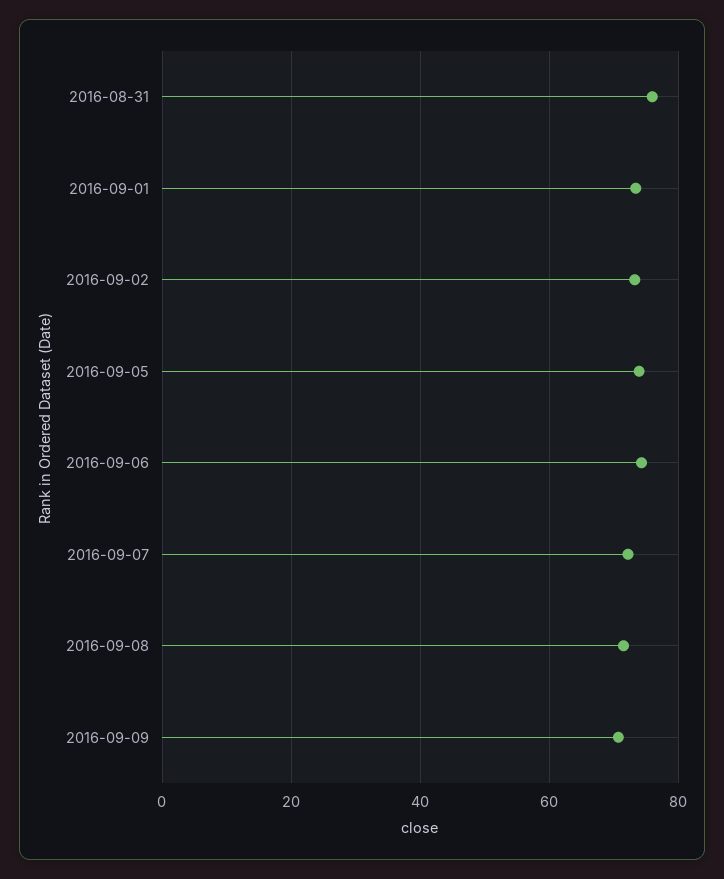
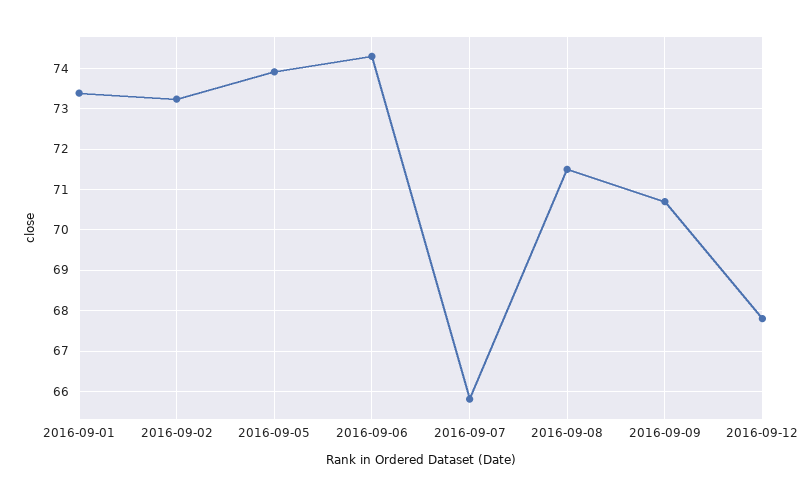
2016-08-31: 76 -> none
2016-09-07: 72 -> 65.8
2016-09-12: none -> 67.8

